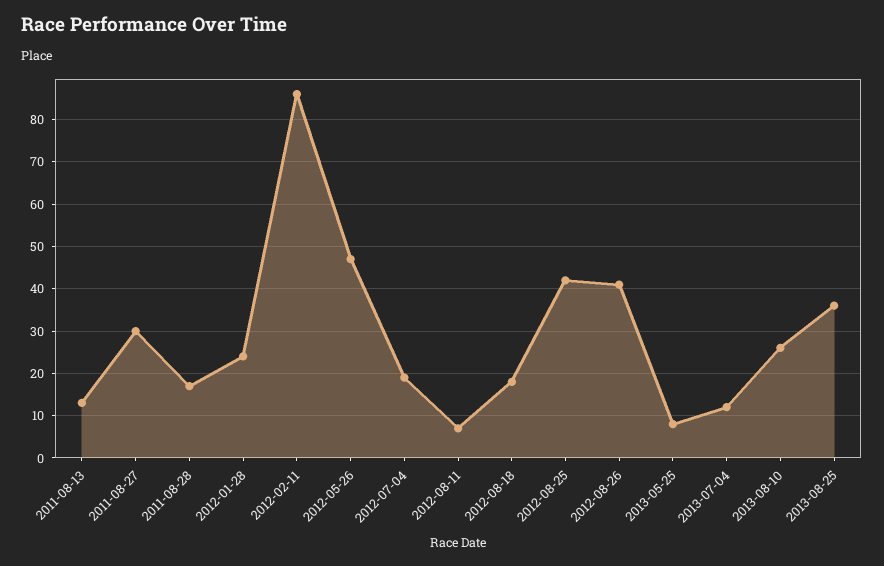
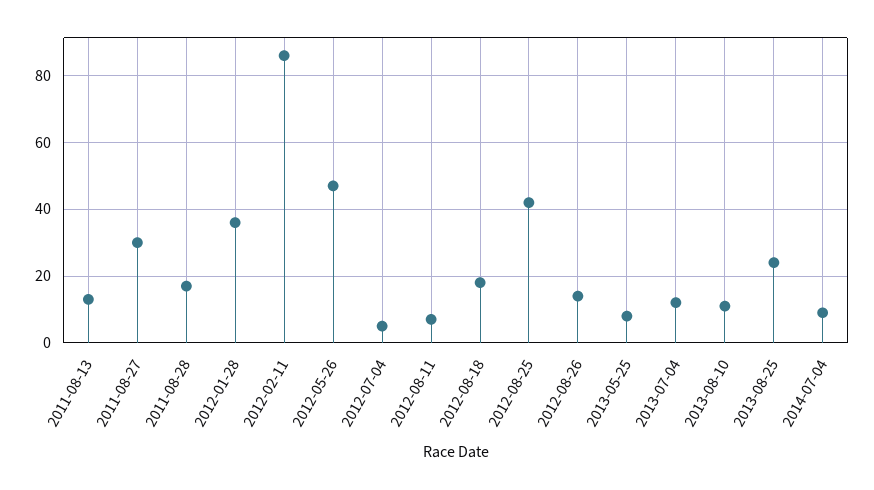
2012-01-28: 25 -> 35
2012-07-04: 20 -> 5
2012-08-26: 40 -> 15
2013-08-10: 25 -> 10
2013-08-25: 35 -> 25
2014-07-04: none -> 10

